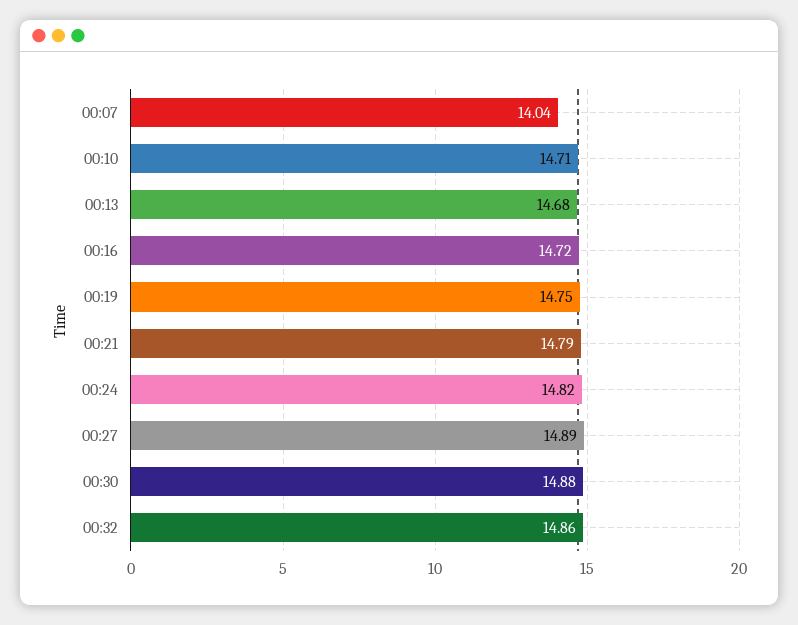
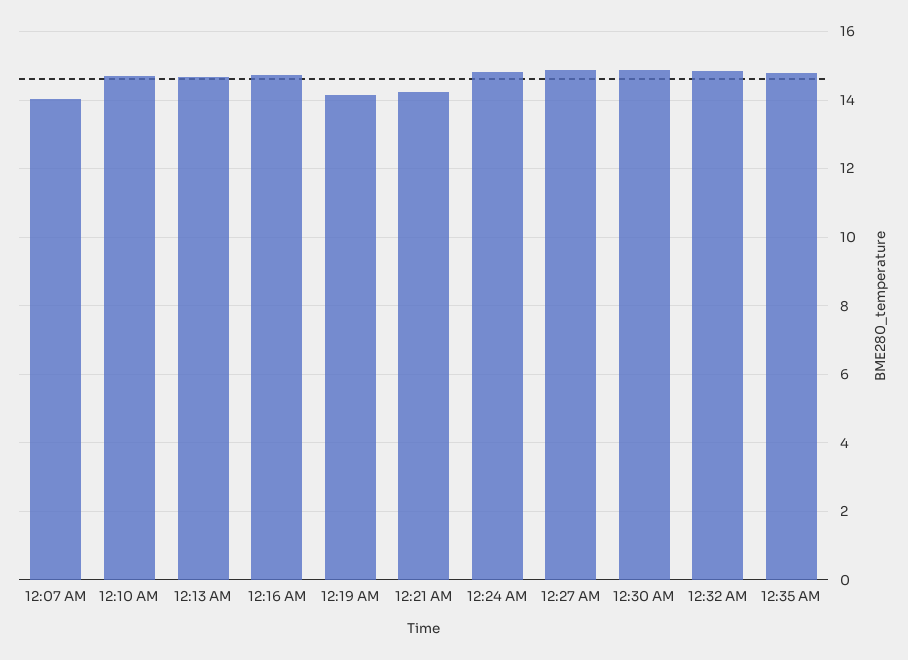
00:19: 14.75 -> 14.2
00:21: 14.79 -> 14.2
12:35 AM: none -> 14.8

